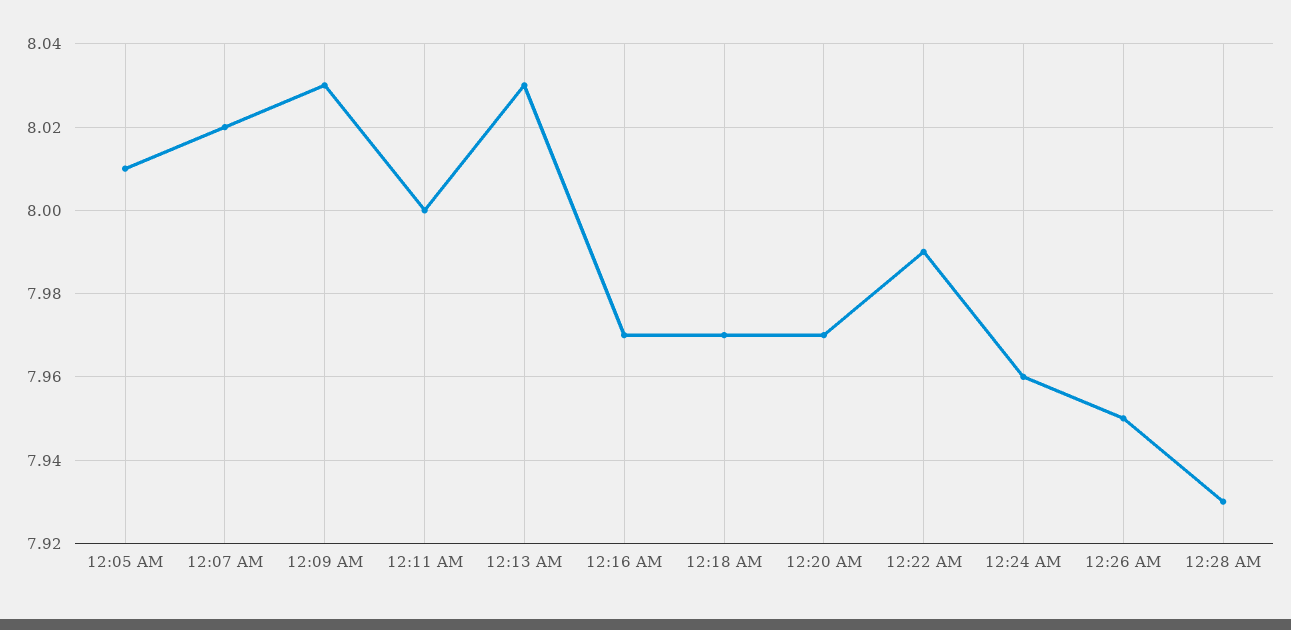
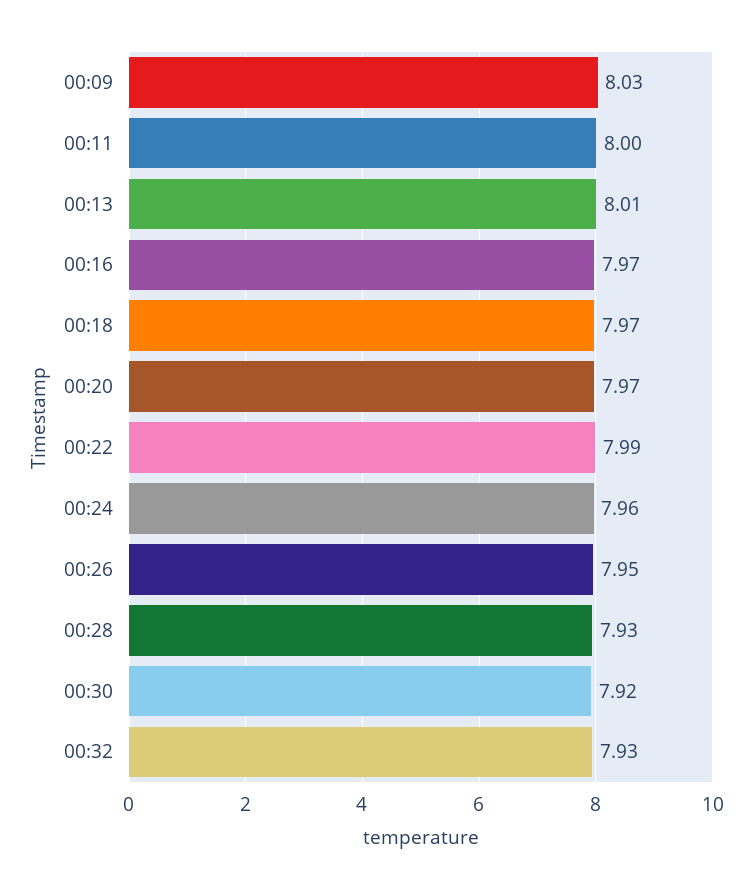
12:05 AM: 8.01 -> none
12:07 AM: 8.02 -> none
12:13 AM: 8.03 -> 8.01
00:30: none -> 7.92
00:32: none -> 7.93

